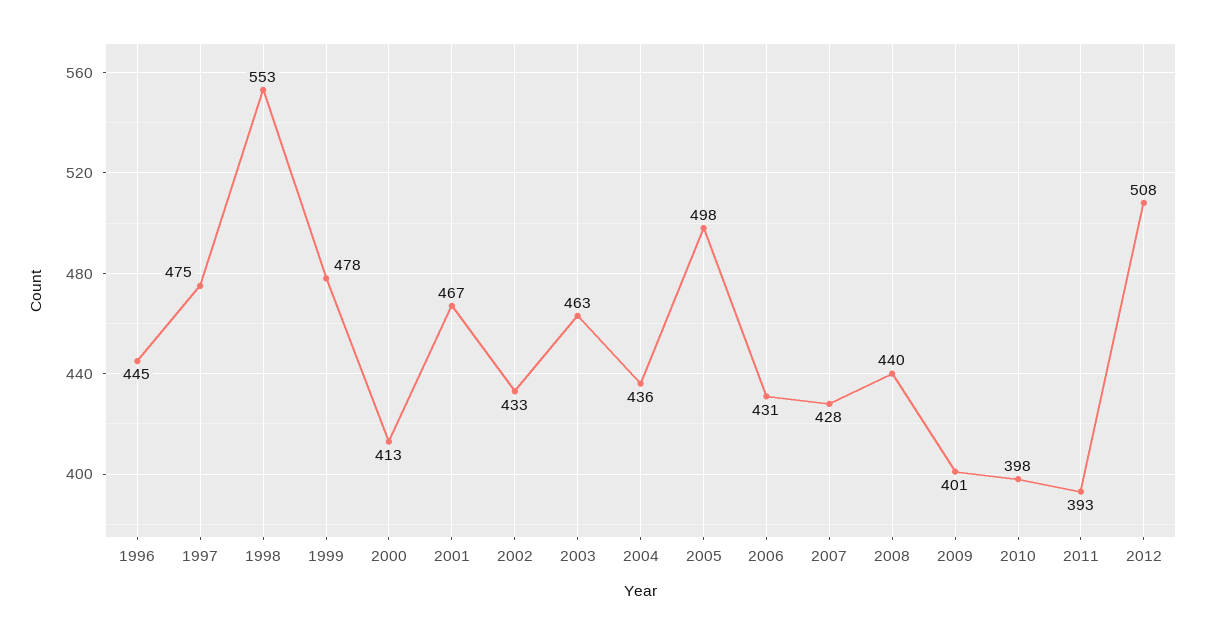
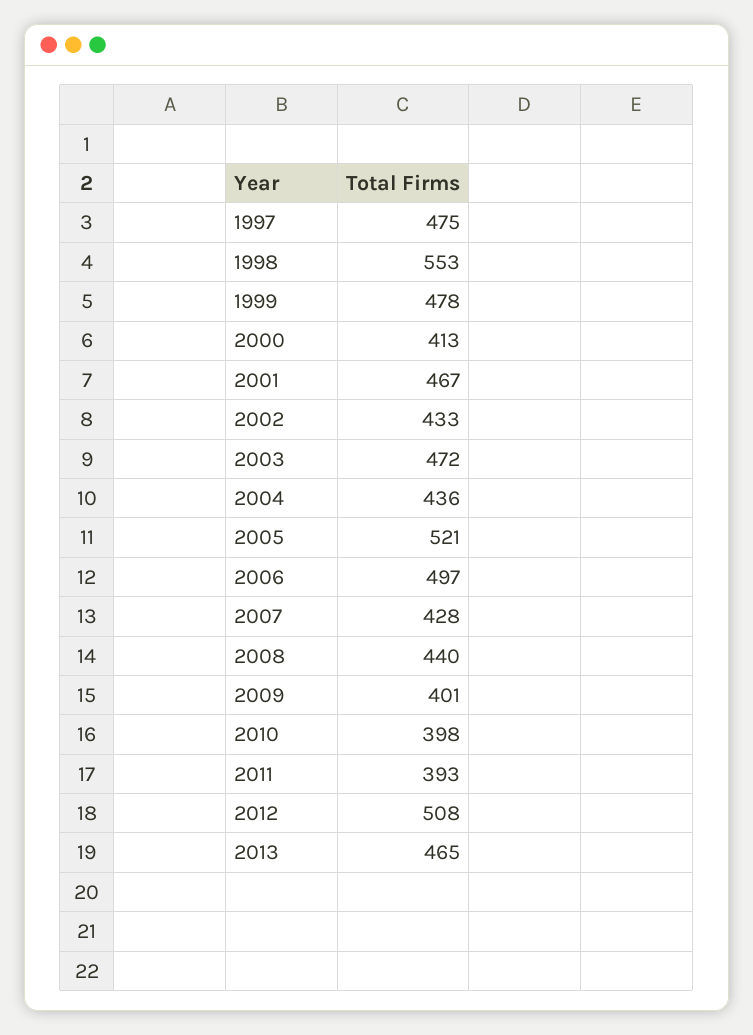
1996: 445 -> none
2003: 463 -> 472
2005: 498 -> 521
2006: 431 -> 497
2013: none -> 465

